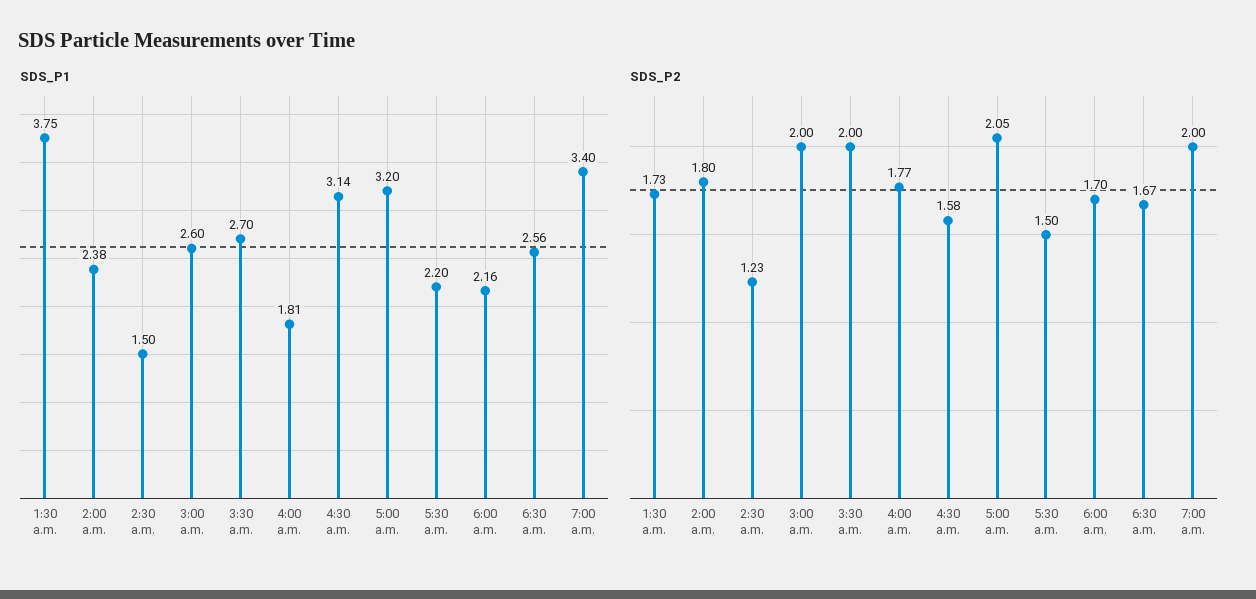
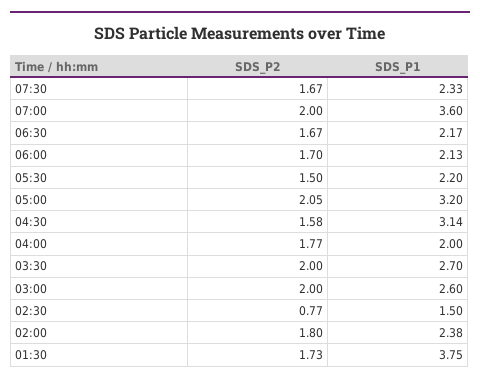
SDS_P1, 4:00 a.m.: 1.81 -> 2
SDS_P1, 6:00 a.m.: 2.16 -> 2.13
SDS_P1, 6:30 a.m.: 2.56 -> 2.17
SDS_P1, 7:00 a.m.: 3.4 -> 3.6
SDS_P2, 2:30 a.m.: 1.23 -> 0.77
SDS_P2, 07:30: none -> 1.67
SDS_P1, 07:30: none -> 2.33

